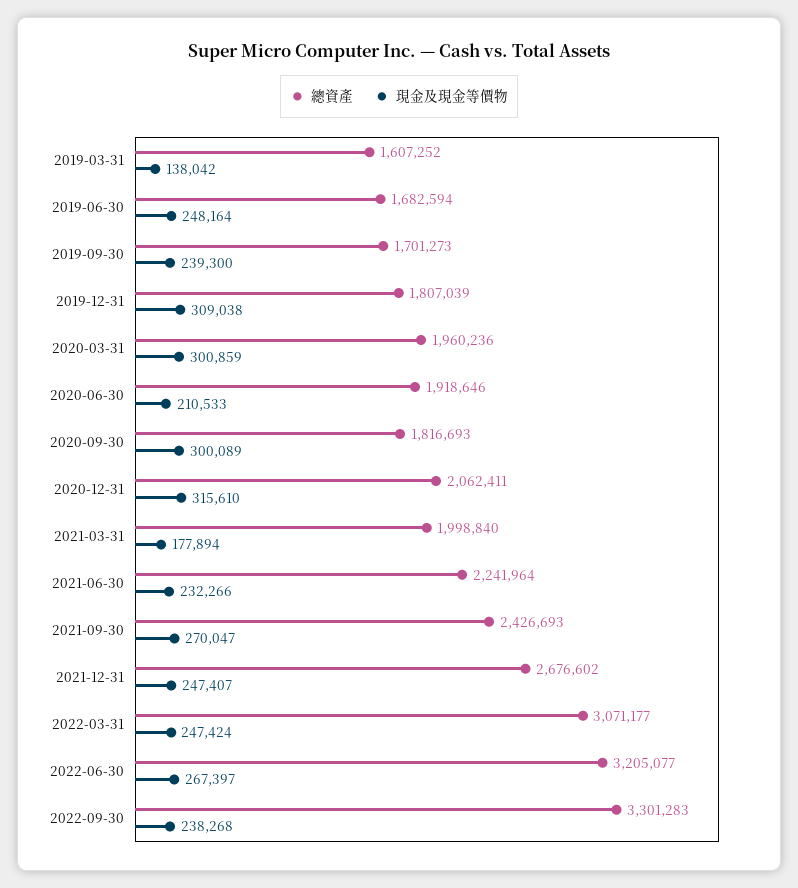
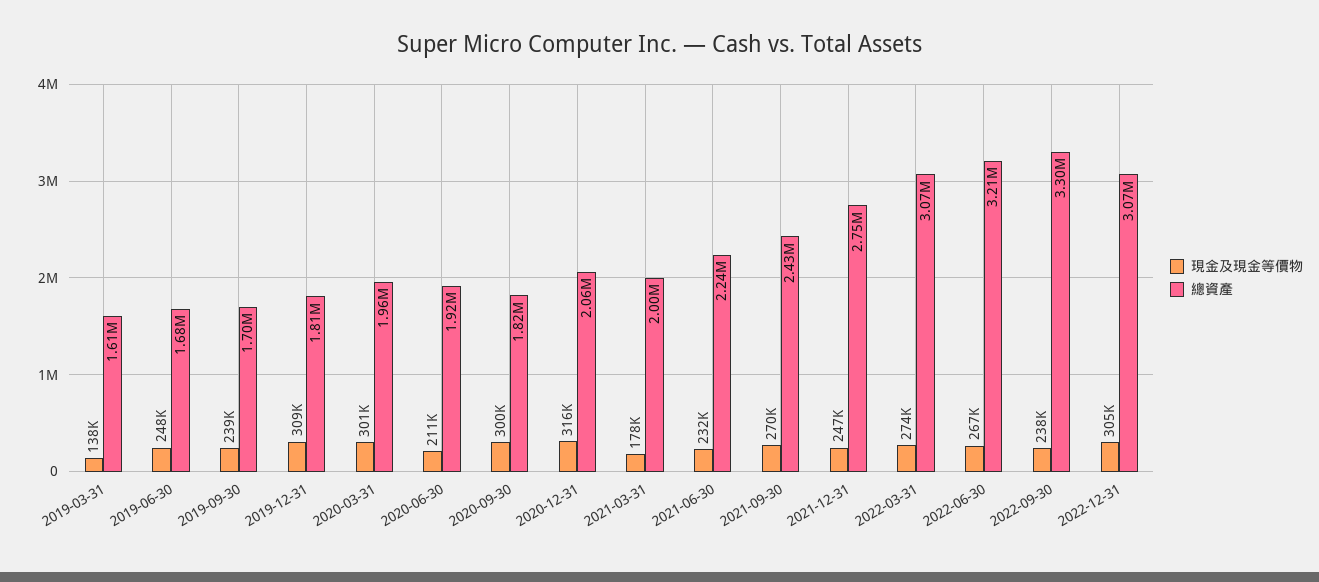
總資產, 2021-12-31: 2676602 -> 2750000
現金及現金等價物, 2022-03-31: 247424 -> 274000
現金及現金等價物, 2022-12-31: none -> 305000
總資產, 2022-12-31: none -> 3070000

